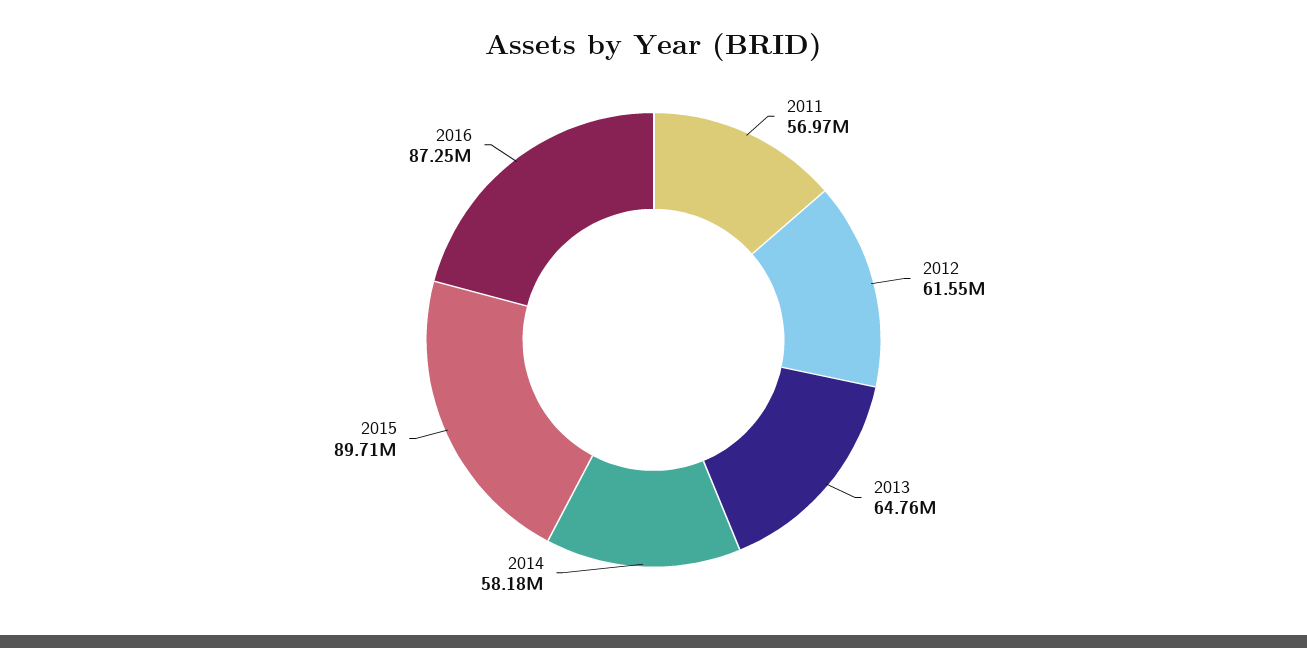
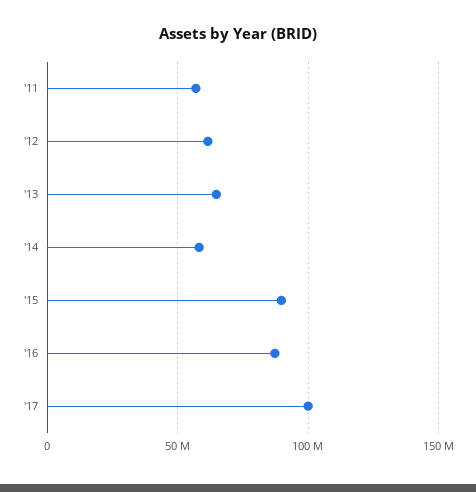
'17: none -> 100000000

